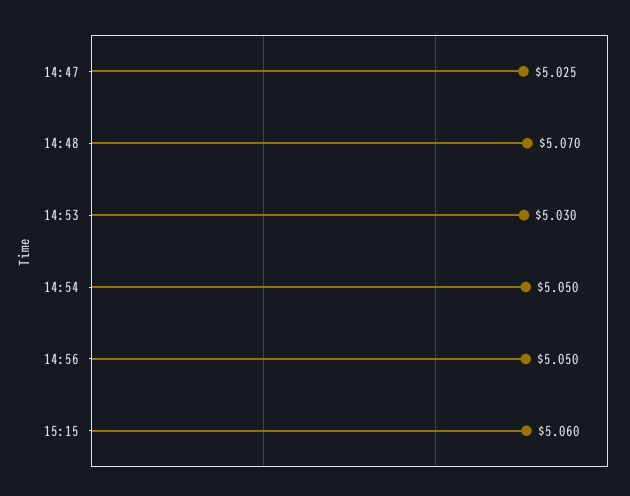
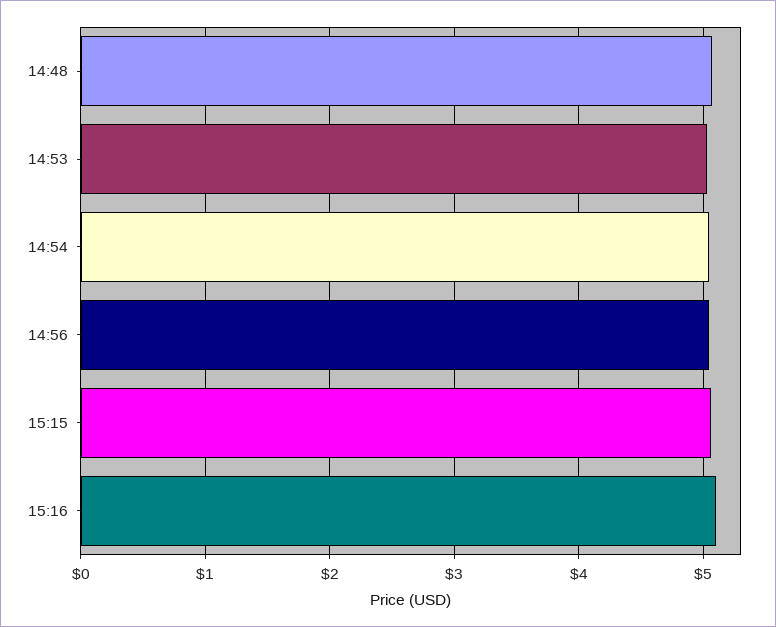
14:47: 5.025 -> none
15:16: none -> 5.1

